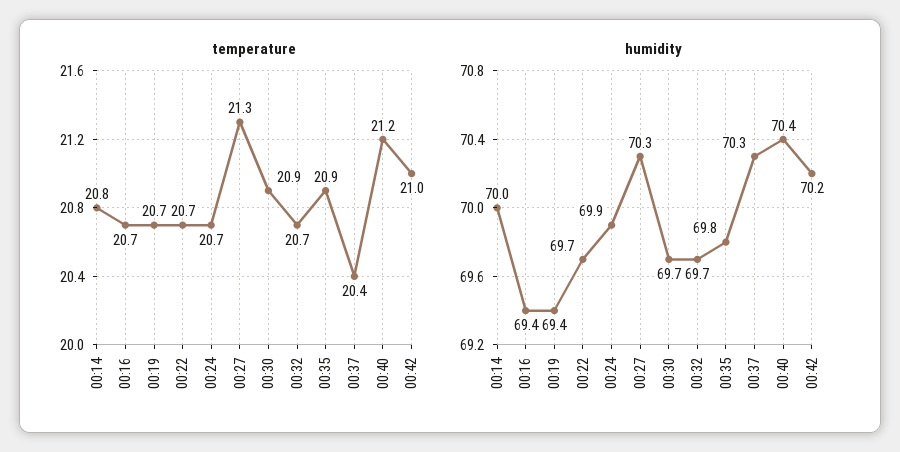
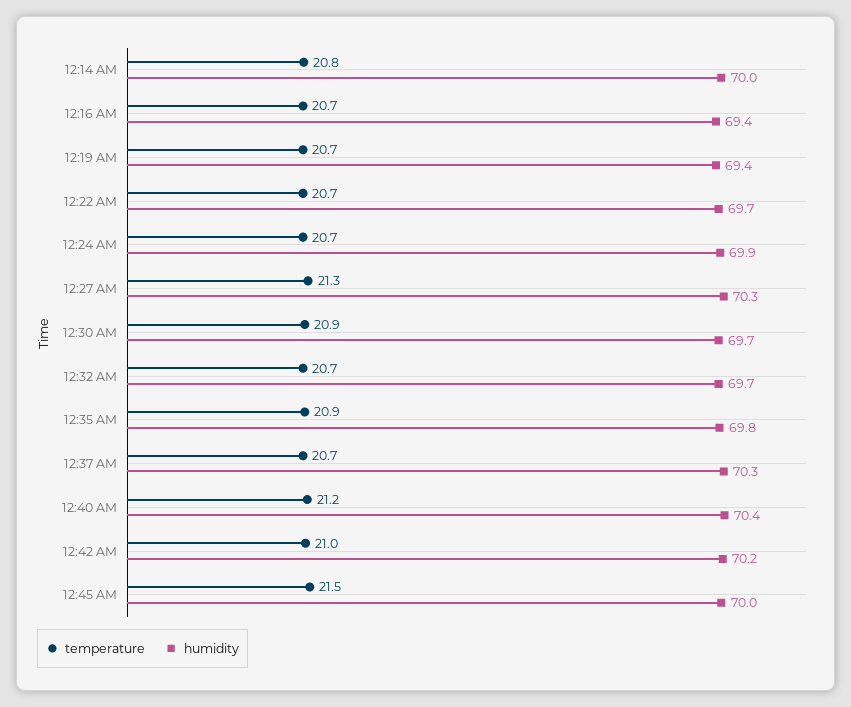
temperature, 00:37: 20.4 -> 20.7
temperature, 12:45 AM: none -> 21.5
humidity, 12:45 AM: none -> 70

